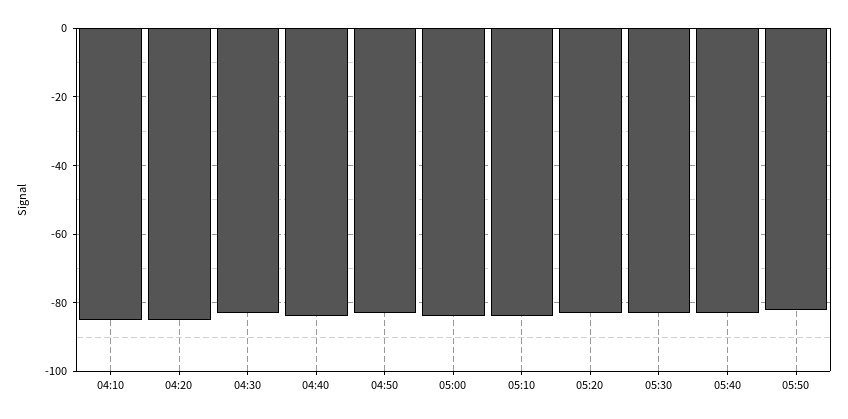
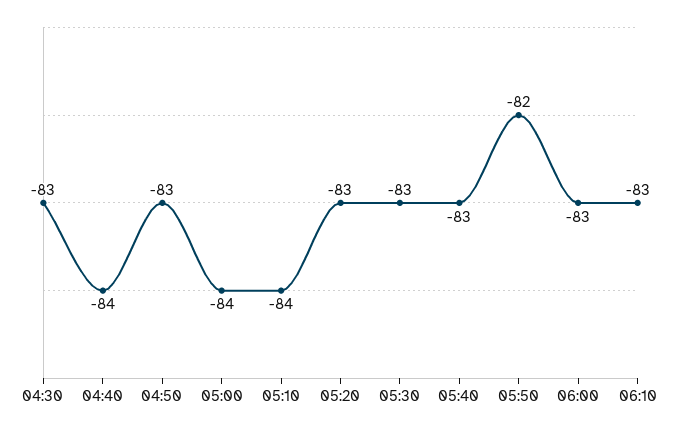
04:10: -85 -> none
04:20: -85 -> none
06:00: none -> -83
06:10: none -> -83

